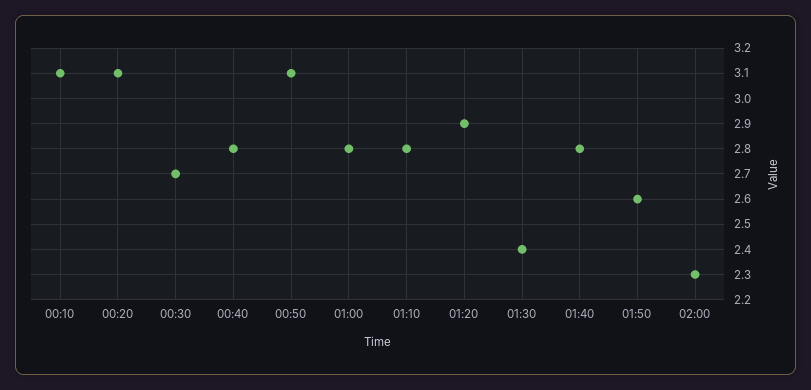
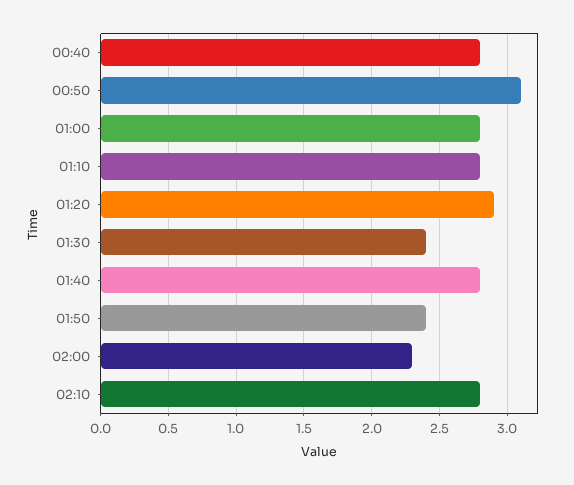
00:10: 3.1 -> none
00:20: 3.1 -> none
00:30: 2.7 -> none
01:50: 2.6 -> 2.4
02:10: none -> 2.8

